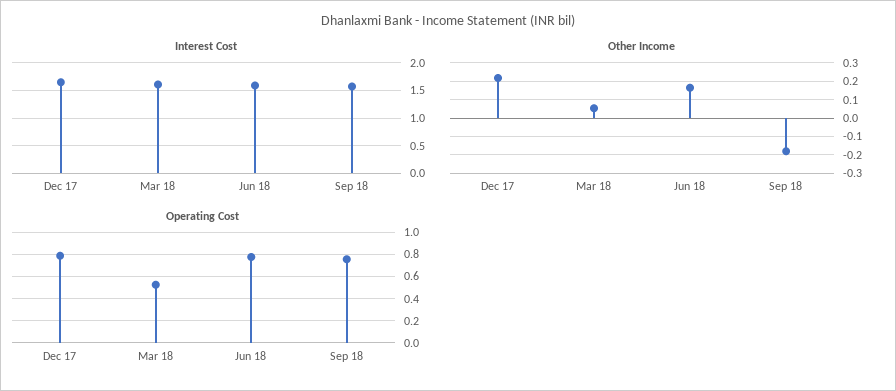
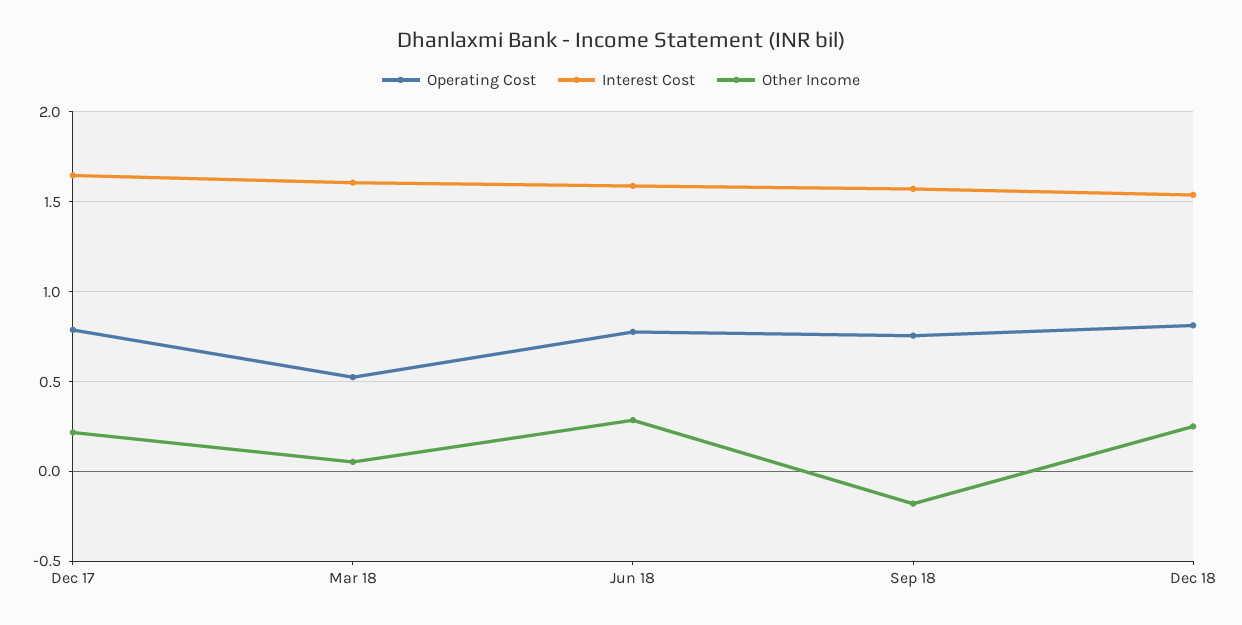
Other Income, Jun 18: 0.15 -> 0.3
Operating Cost, Dec 18: none -> 0.8
Interest Cost, Dec 18: none -> 1.55
Other Income, Dec 18: none -> 0.25

